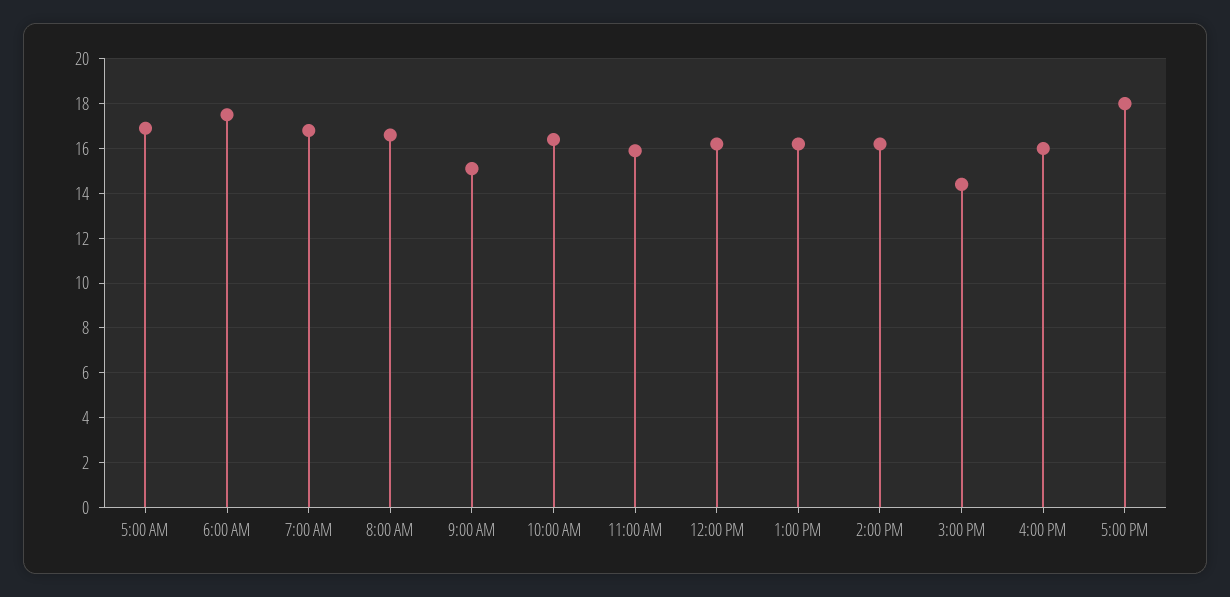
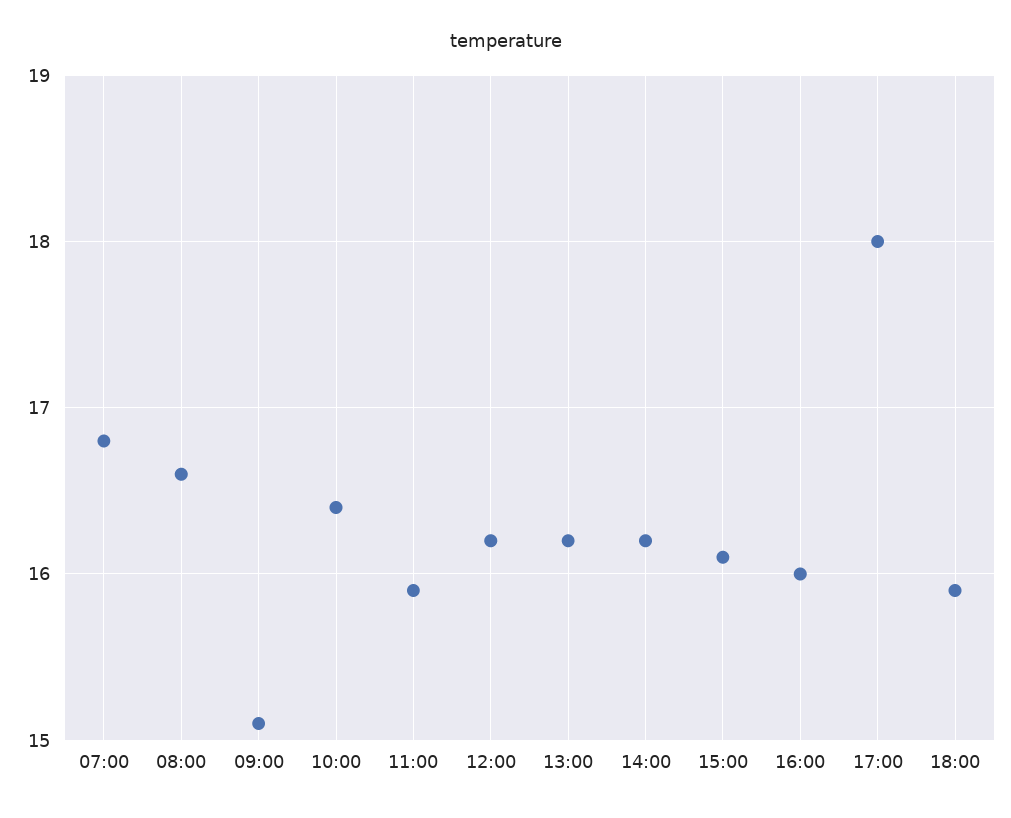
5:00 AM: 17 -> none
6:00 AM: 17.5 -> none
3:00 PM: 14.5 -> 16.1
18:00: none -> 15.9

